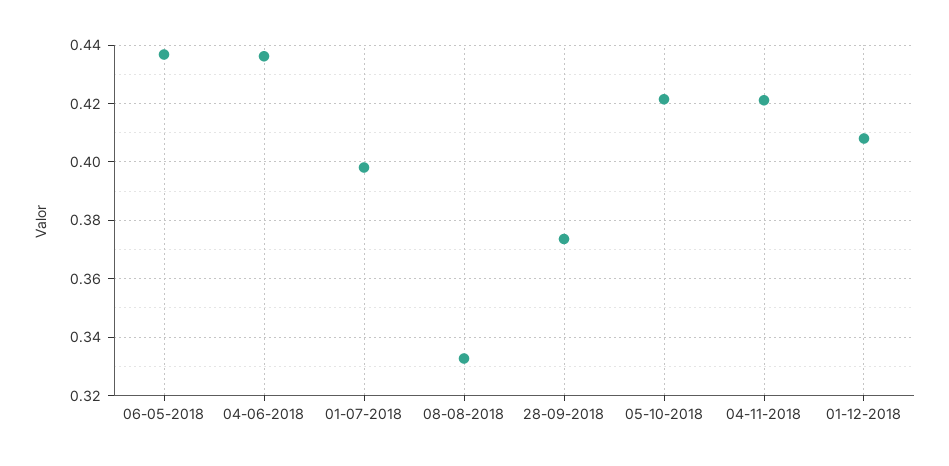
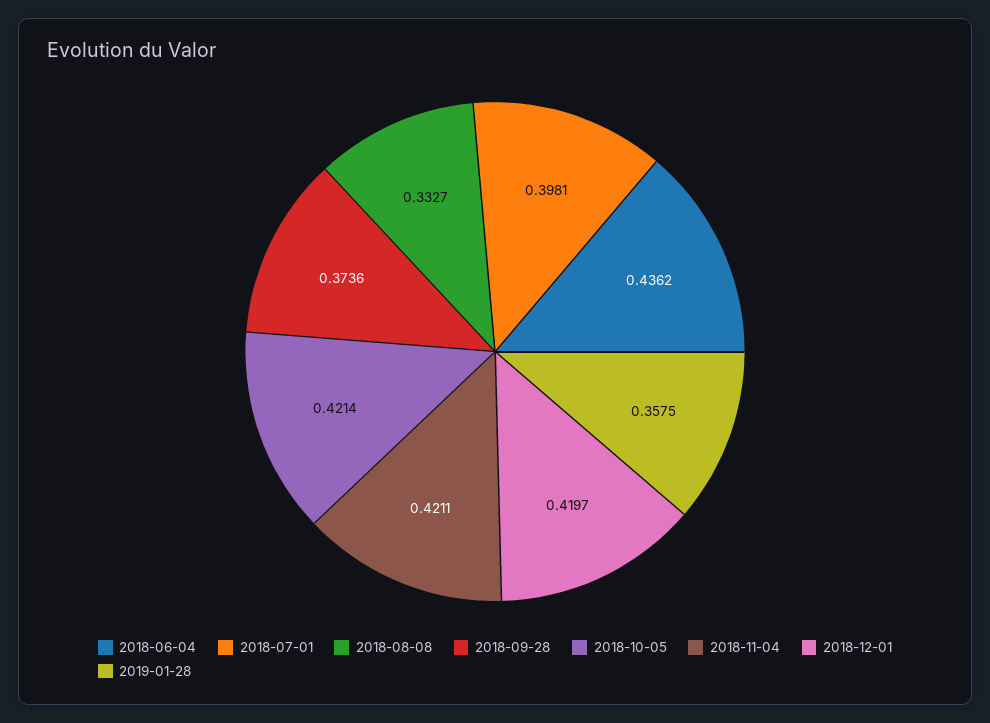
06-05-2018: 0.4375 -> none
01-12-2018: 0.4075 -> 0.4197
2019-01-28: none -> 0.3575

